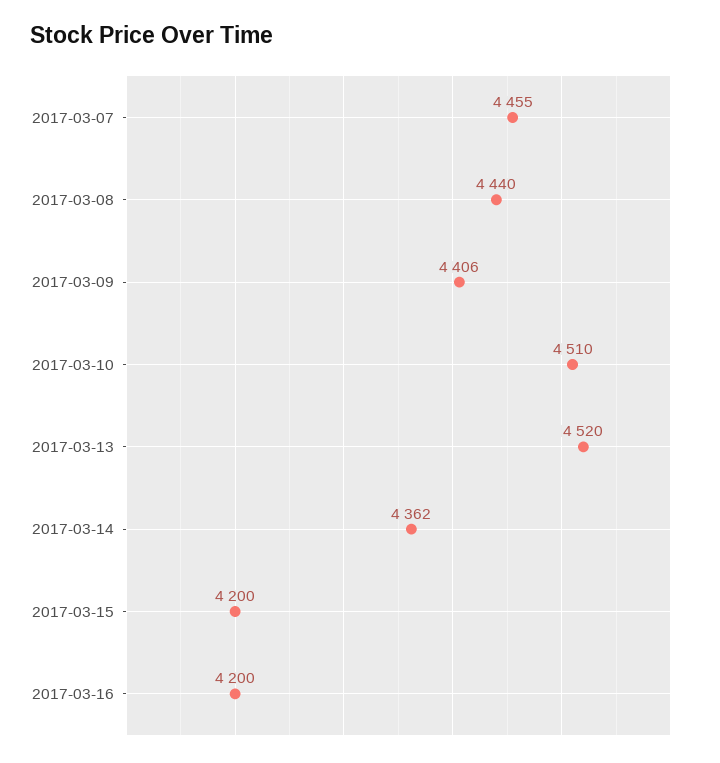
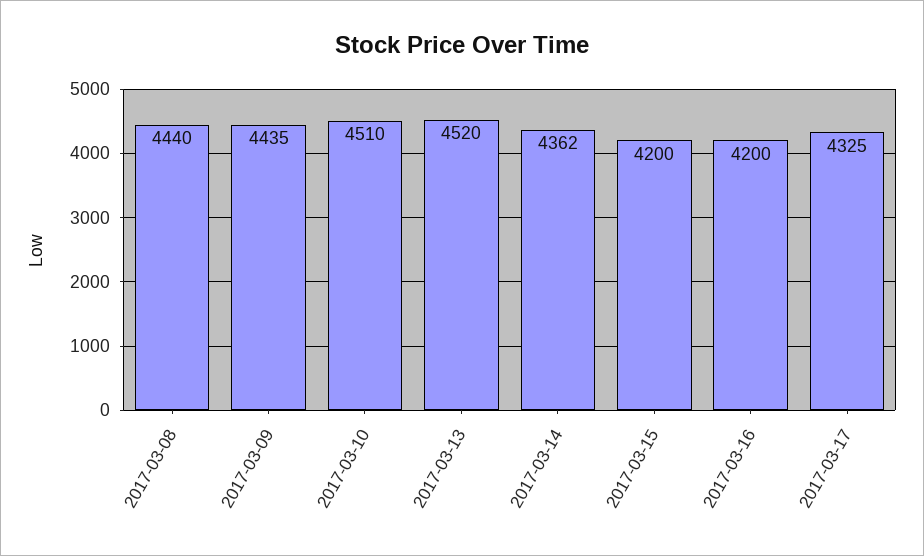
2017-03-07: 4455 -> none
2017-03-09: 4406 -> 4435
2017-03-17: none -> 4325

